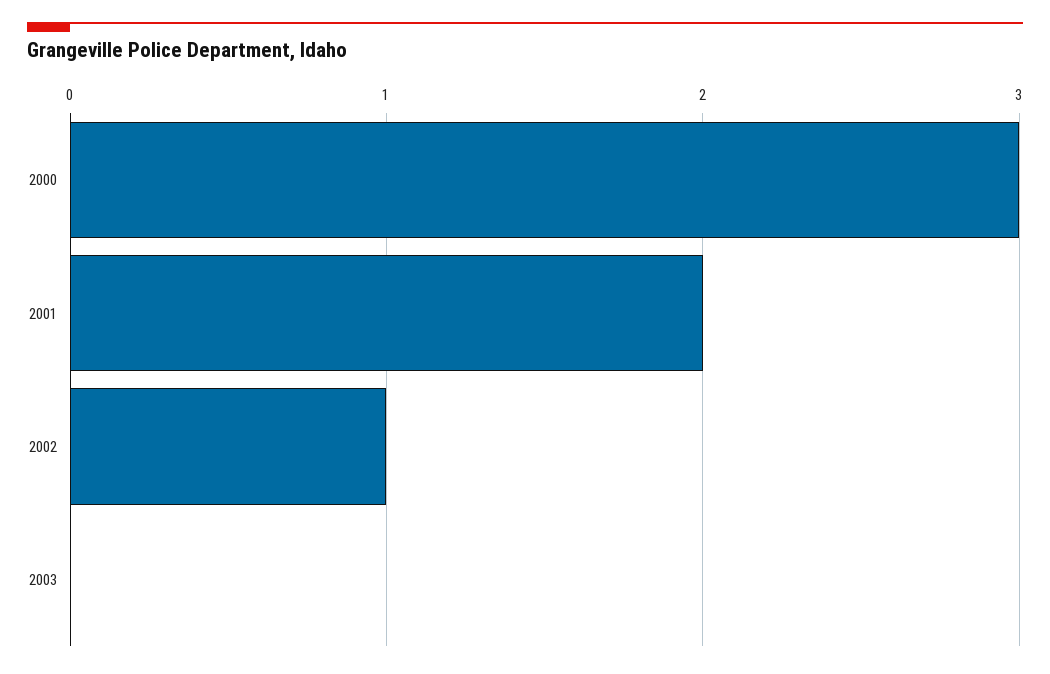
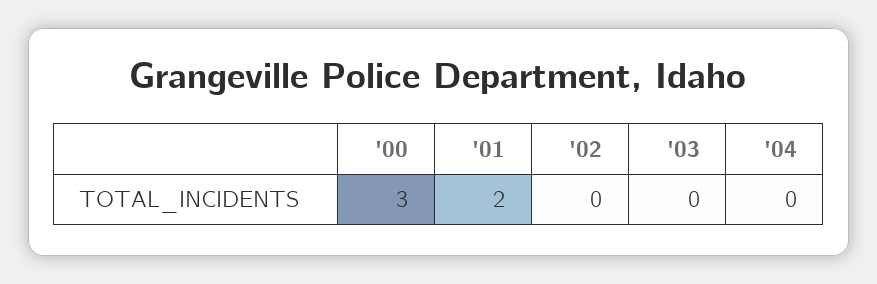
2002: 1 -> 0
'04: none -> 0

